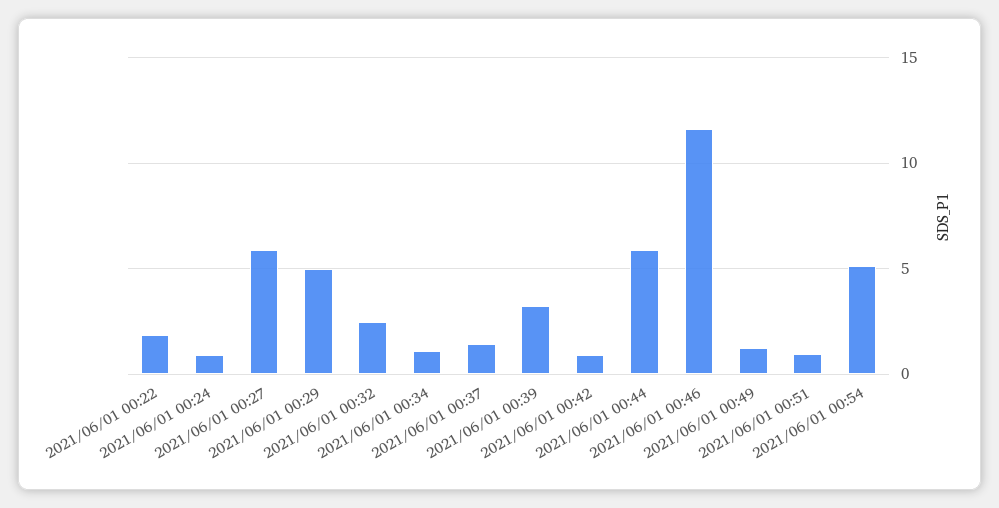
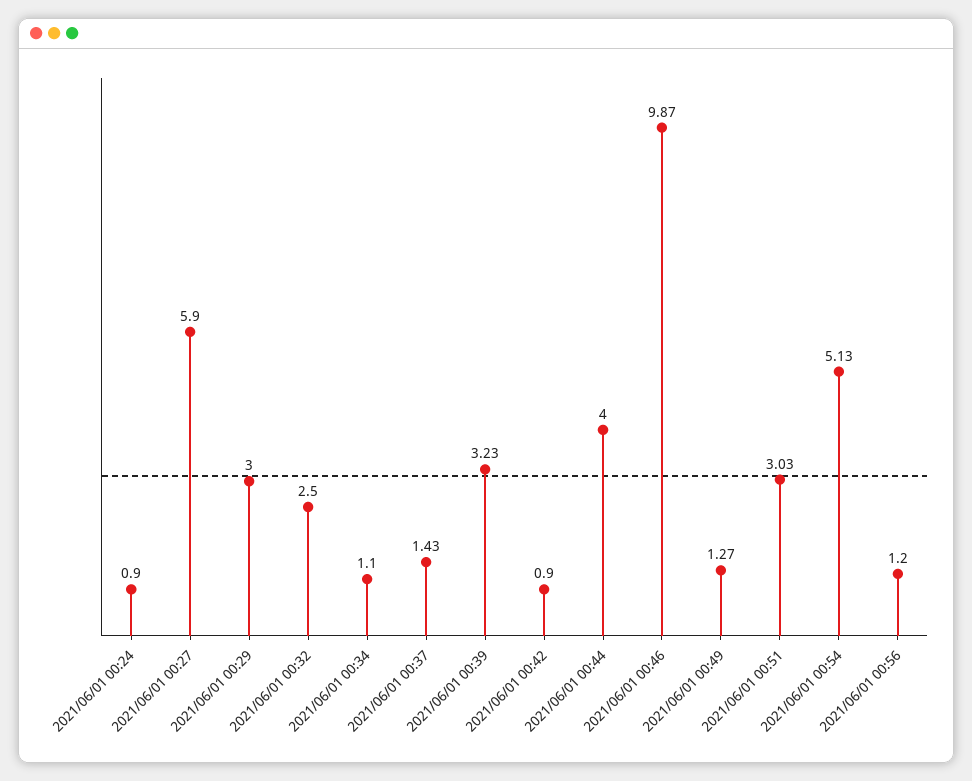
2021/06/01 00:22: 2 -> none
2021/06/01 00:29: 5 -> 3
2021/06/01 00:44: 6 -> 4
2021/06/01 00:46: 11.5 -> 9.87
2021/06/01 00:51: 1 -> 3.03
2021/06/01 00:56: none -> 1.2

